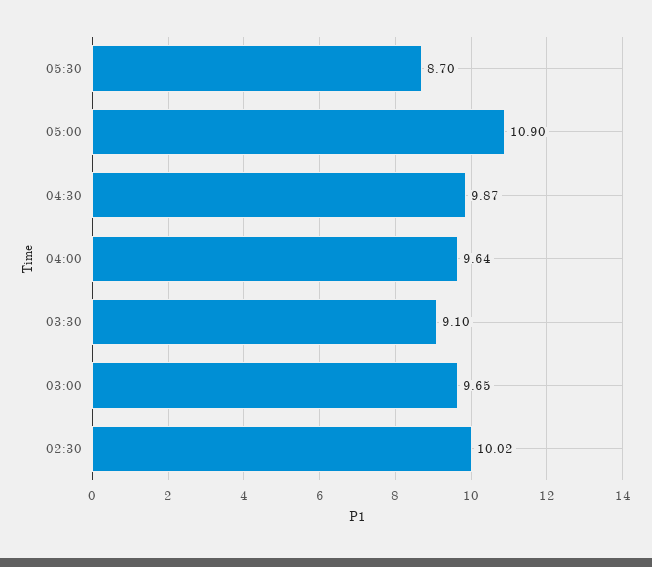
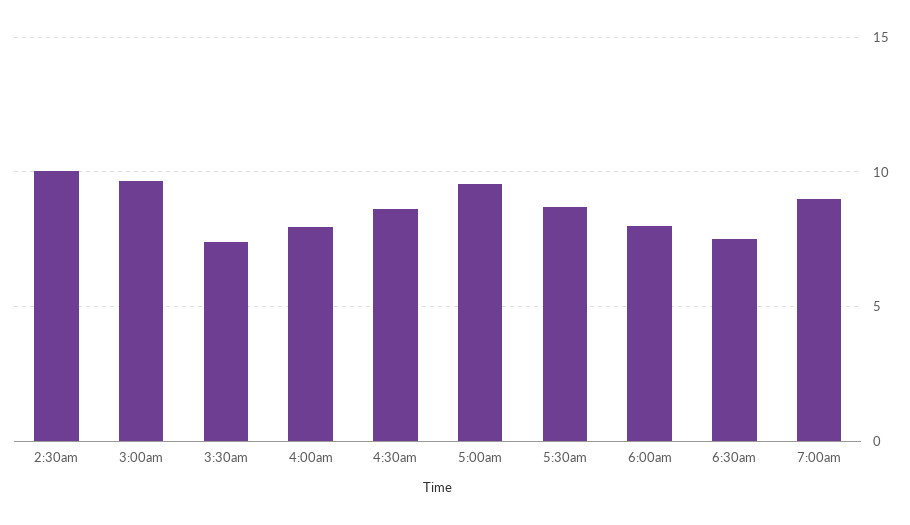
05:00: 10.9 -> 9.5
04:30: 9.87 -> 8.5
04:00: 9.64 -> 8
03:30: 9.1 -> 7.5
6:00am: none -> 8
6:30am: none -> 7.5
7:00am: none -> 9

